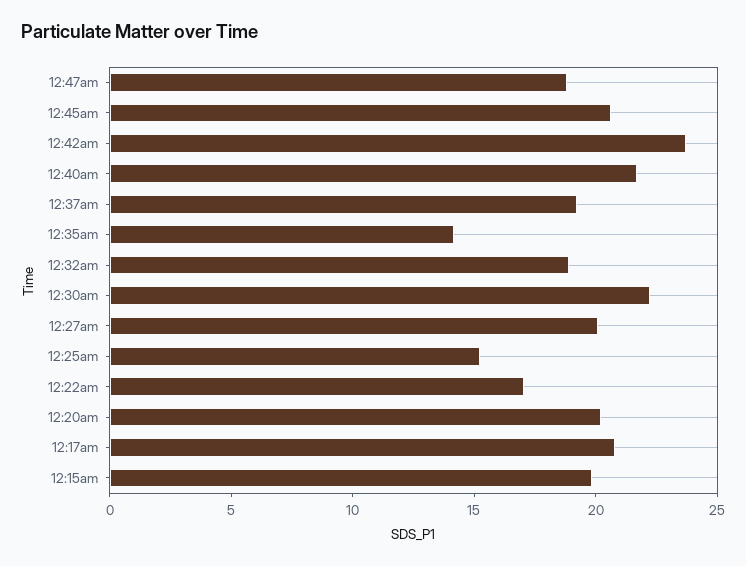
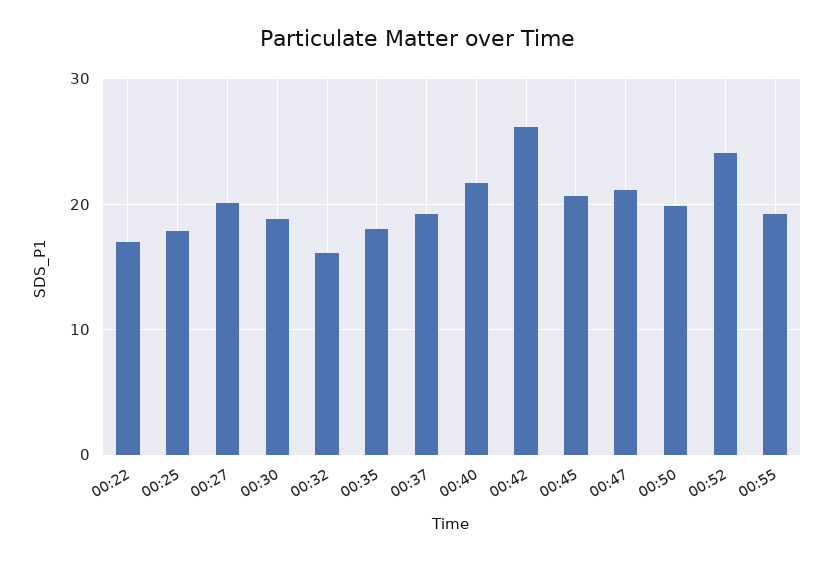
12:47am: 19 -> 21
12:42am: 24 -> 26
12:35am: 14 -> 18
12:32am: 19 -> 16
12:30am: 22 -> 19
12:25am: 15 -> 18
12:20am: 20 -> none
12:17am: 21 -> none
12:15am: 20 -> none
00:50: none -> 20
00:52: none -> 24
00:55: none -> 19

